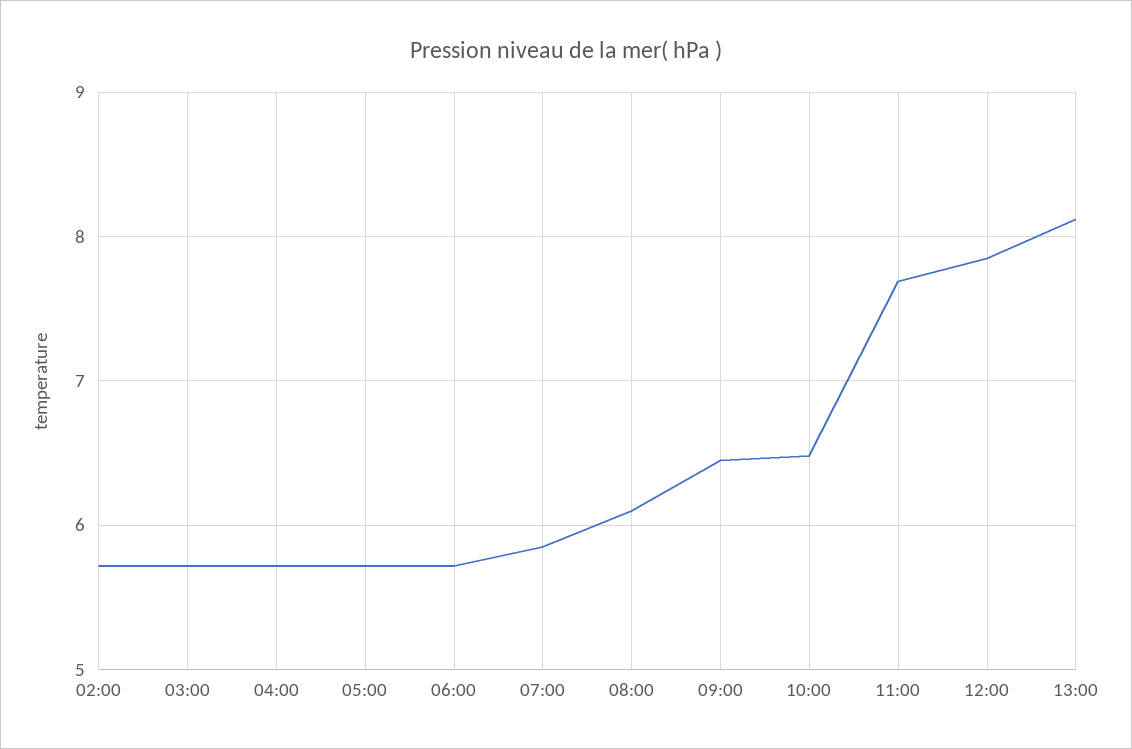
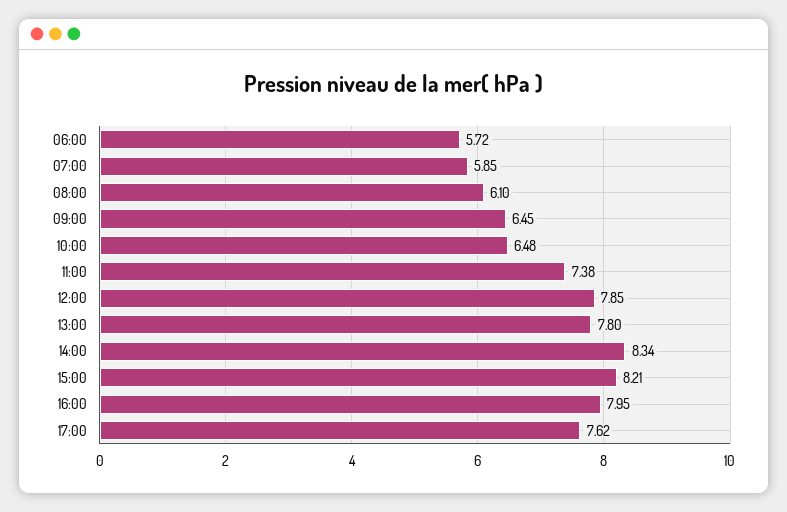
02:00: 5.7 -> none
03:00: 5.7 -> none
04:00: 5.7 -> none
05:00: 5.7 -> none
11:00: 7.7 -> 7.38
13:00: 8.1 -> 7.8
14:00: none -> 8.34
15:00: none -> 8.21
16:00: none -> 7.95
17:00: none -> 7.62

